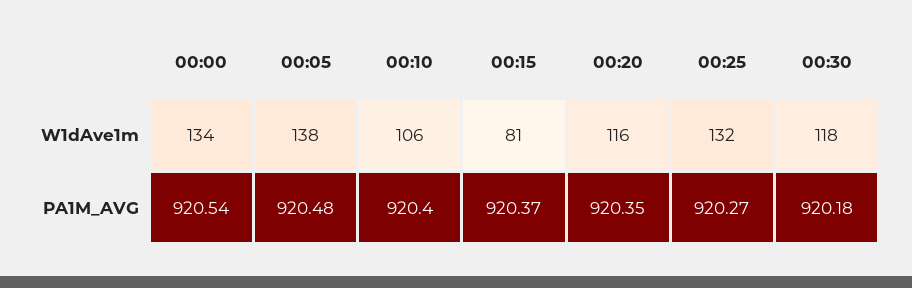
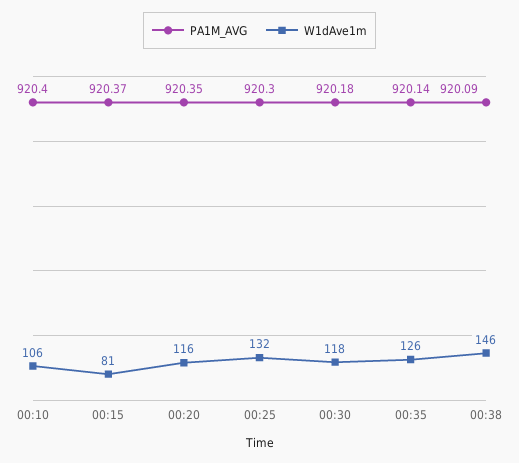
W1dAve1m, 00:00: 134 -> none
W1dAve1m, 00:05: 138 -> none
PA1M_AVG, 00:00: 920.54 -> none
PA1M_AVG, 00:05: 920.48 -> none
PA1M_AVG, 00:25: 920.27 -> 920.3
PA1M_AVG, 00:35: none -> 920.14
W1dAve1m, 00:35: none -> 126
PA1M_AVG, 00:38: none -> 920.09
W1dAve1m, 00:38: none -> 146

